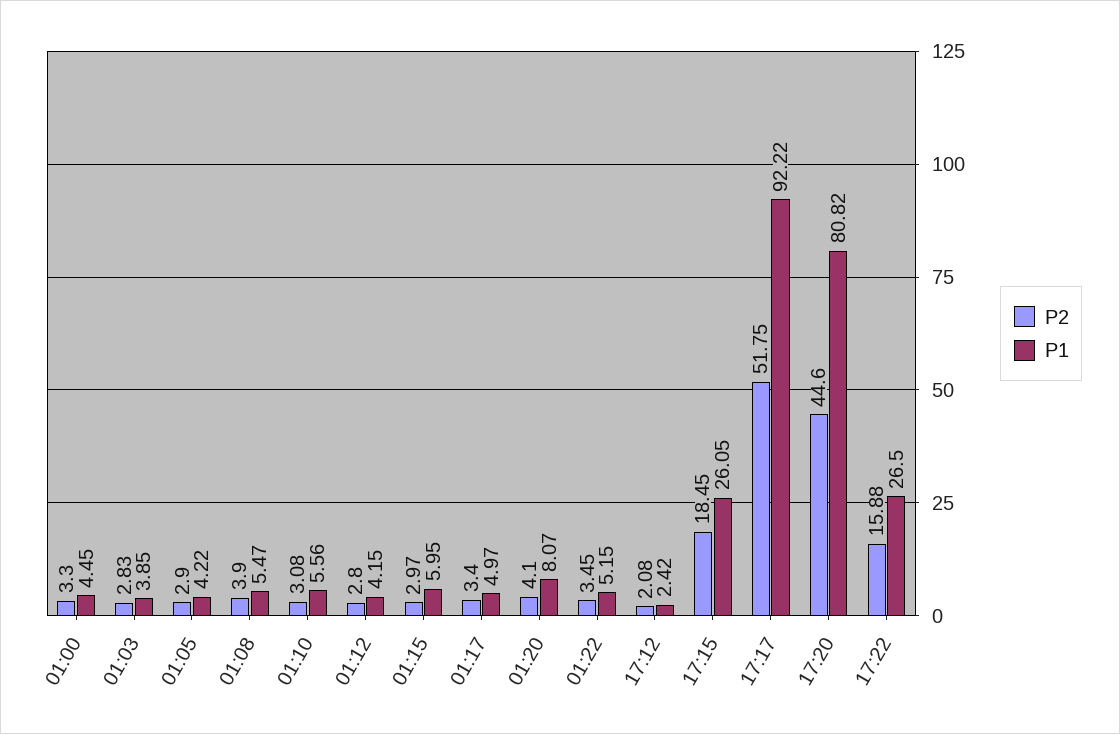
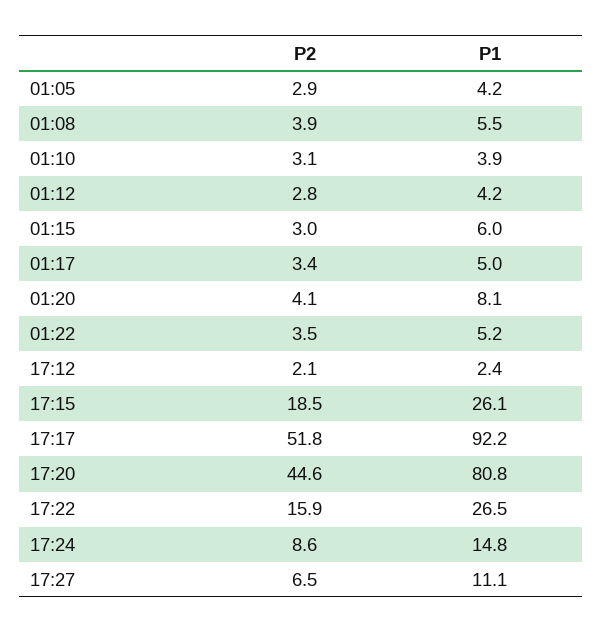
P2, 01:00: 3.3 -> none
P1, 01:00: 4.45 -> none
P2, 01:03: 2.83 -> none
P1, 01:03: 3.85 -> none
P1, 01:10: 5.56 -> 3.9
P2, 17:24: none -> 8.6
P1, 17:24: none -> 14.8
P2, 17:27: none -> 6.5
P1, 17:27: none -> 11.1

